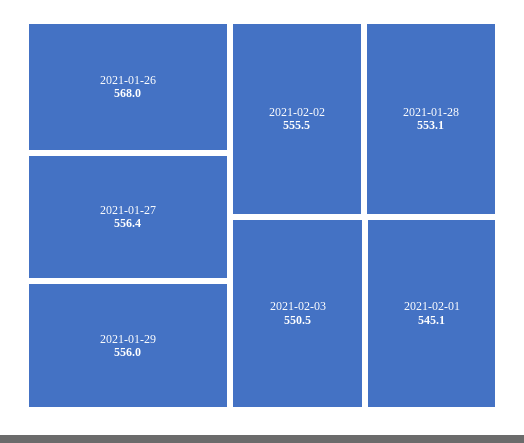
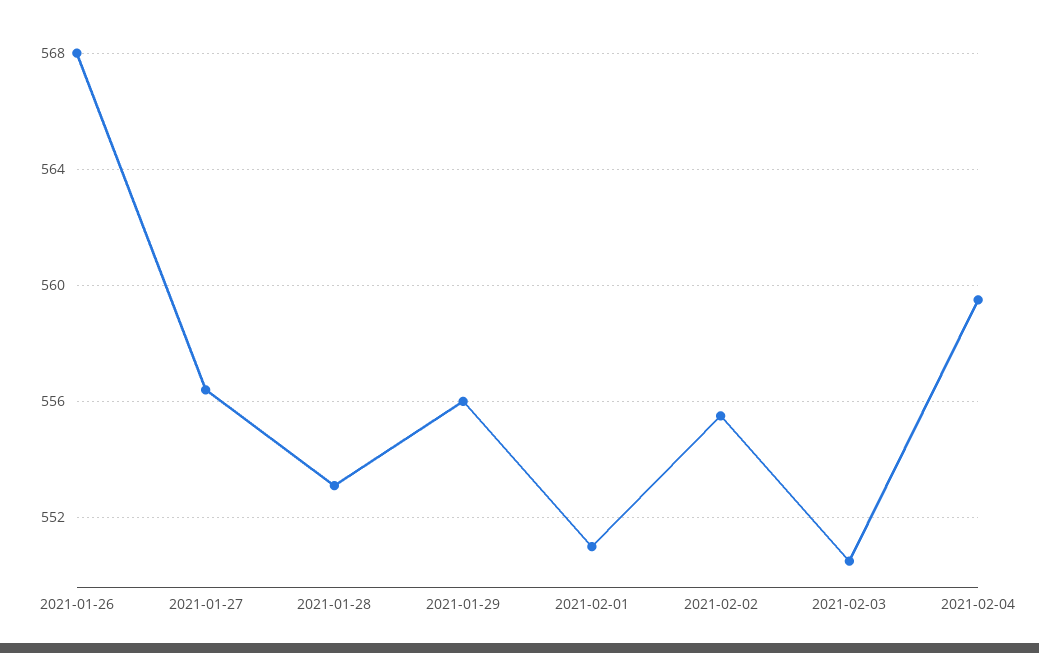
2021-02-01: 545.1 -> 551
2021-02-04: none -> 559.5

